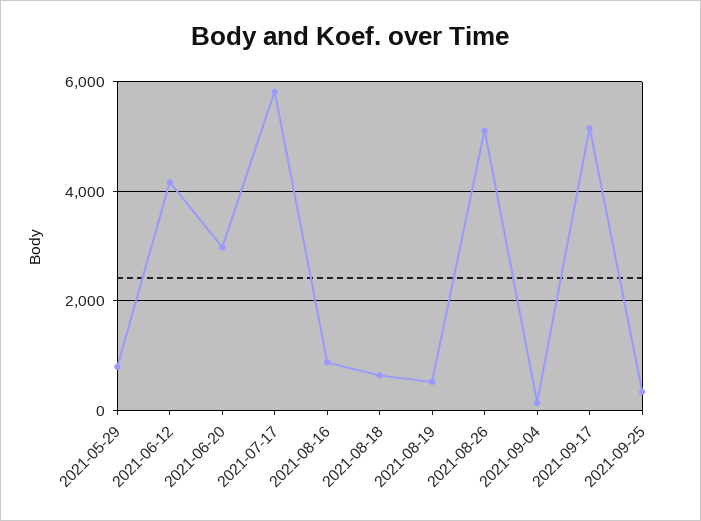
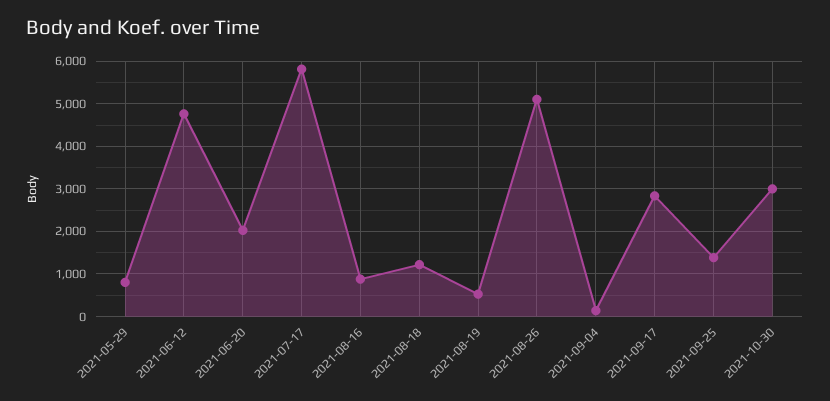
2021-06-12: 4200 -> 4800
2021-06-20: 3000 -> 2000
2021-08-18: 600 -> 1200
2021-09-17: 5200 -> 2800
2021-09-25: 400 -> 1400
2021-10-30: none -> 3000

